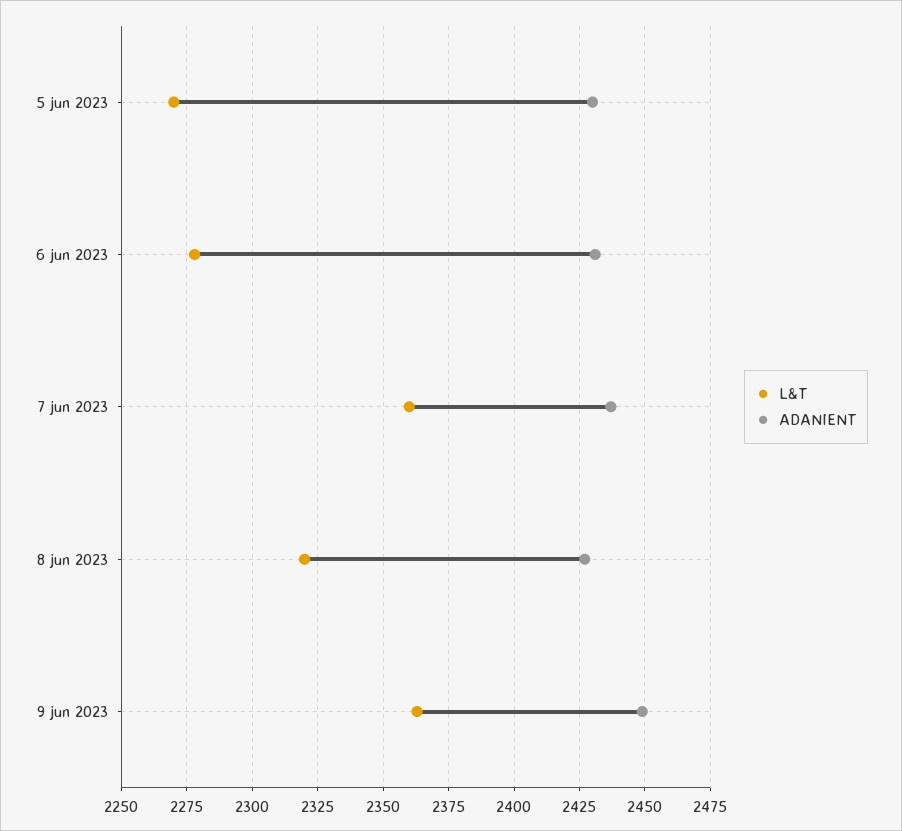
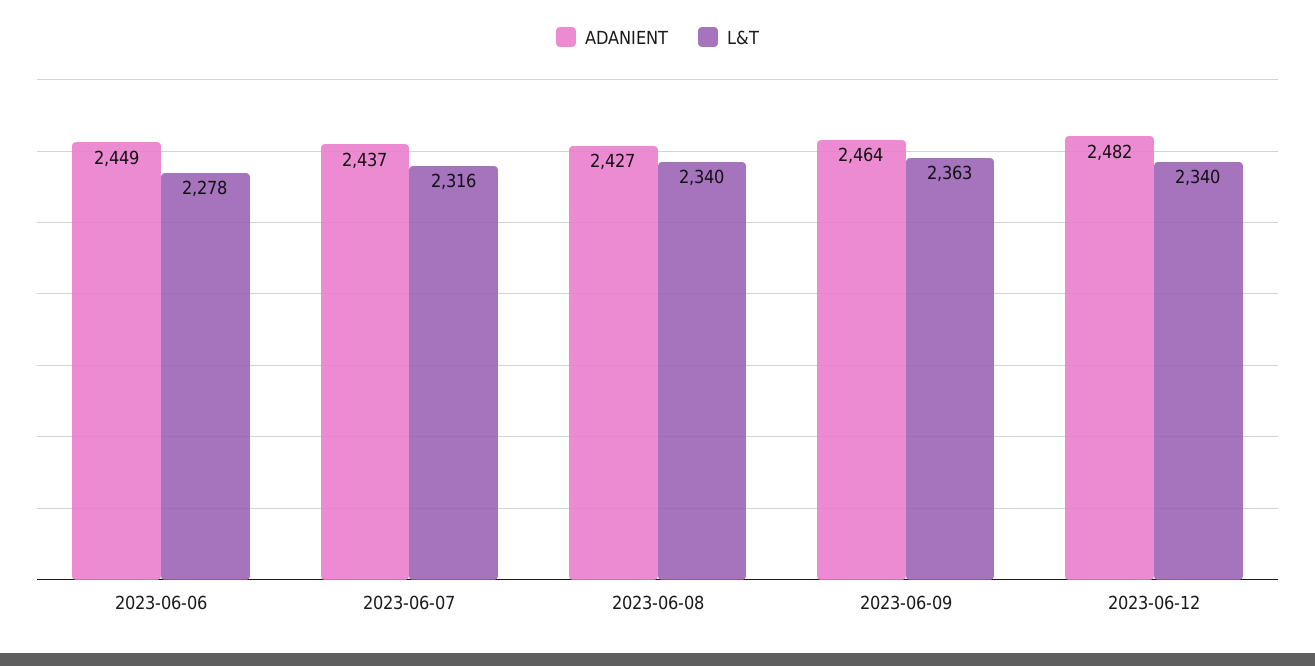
L&T, 5 jun 2023: 2270 -> none
ADANIENT, 5 jun 2023: 2430 -> none
ADANIENT, 6 jun 2023: 2430 -> 2449
L&T, 7 jun 2023: 2360 -> 2316
L&T, 8 jun 2023: 2320 -> 2340
ADANIENT, 9 jun 2023: 2450 -> 2464
ADANIENT, 2023-06-12: none -> 2482
L&T, 2023-06-12: none -> 2340

